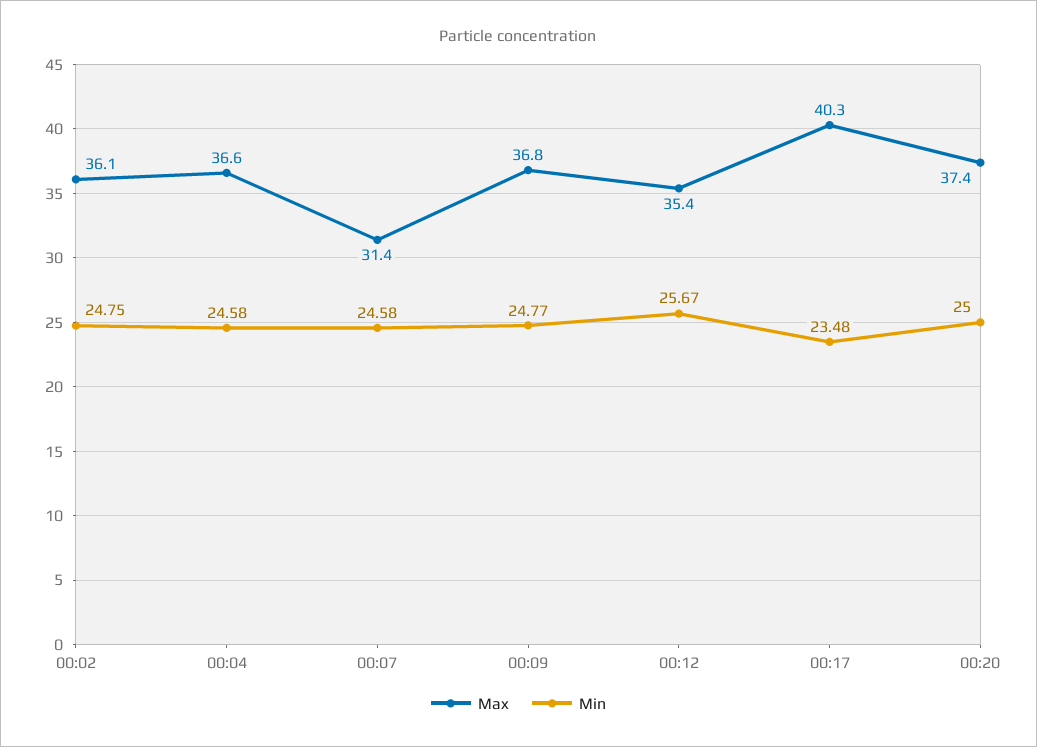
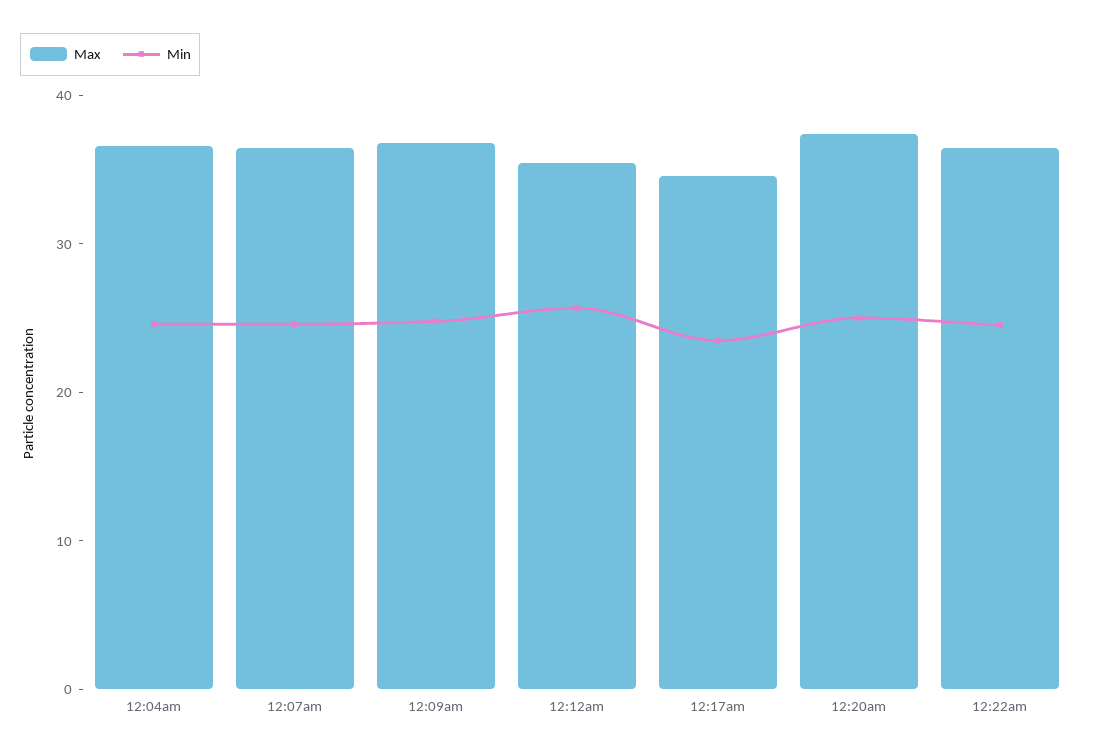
Max, 00:02: 36.1 -> none
Min, 00:02: 24.75 -> none
Max, 00:07: 31.4 -> 36
Max, 00:17: 40.3 -> 34
Max, 12:22am: none -> 36
Min, 12:22am: none -> 24

